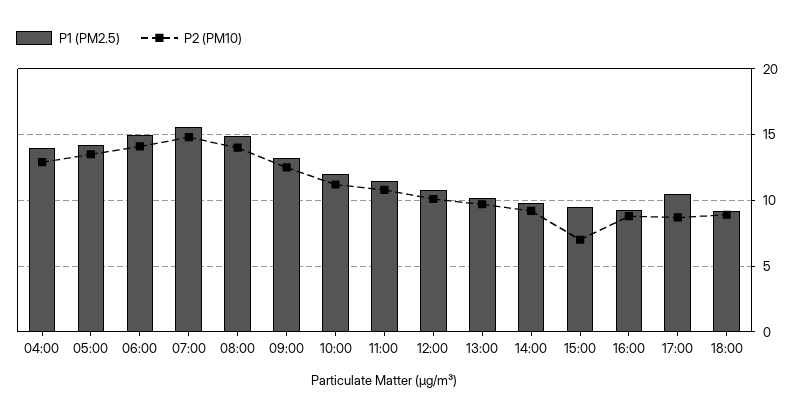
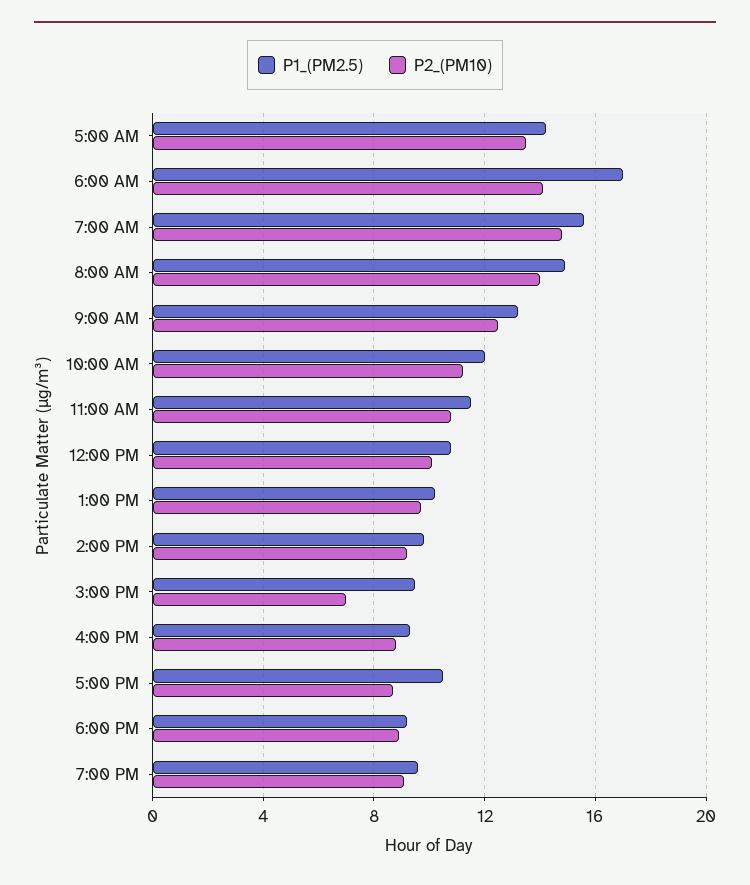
P1 (PM2.5), 04:00: 14 -> none
P2 (PM10), 04:00: 13 -> none
P1 (PM2.5), 06:00: 15 -> 17
P1 (PM2.5), 7:00 PM: none -> 9.5
P2 (PM10), 7:00 PM: none -> 9

